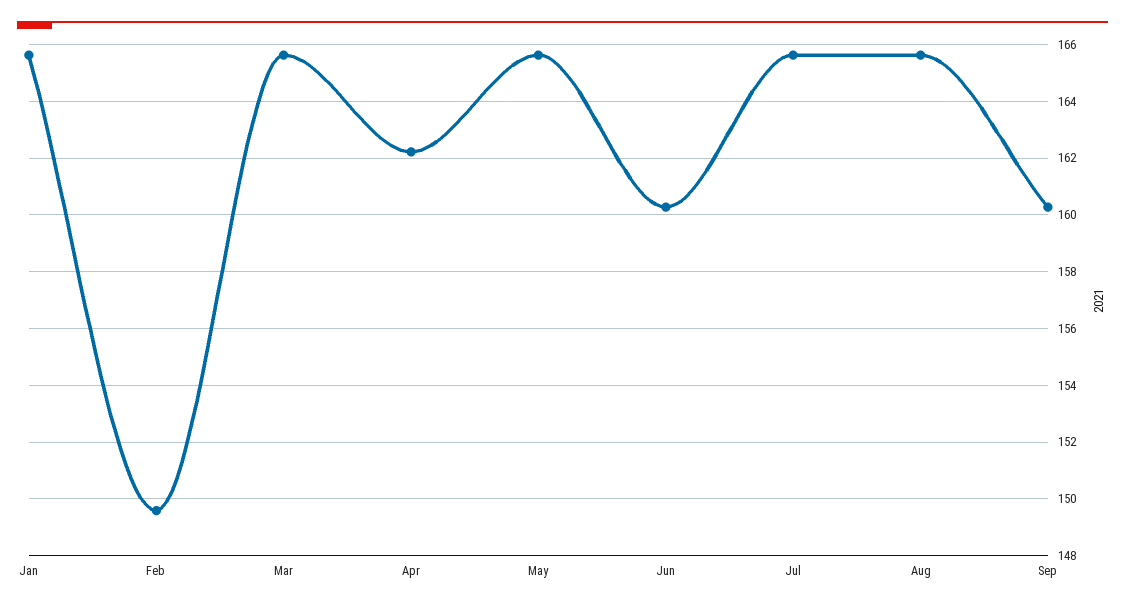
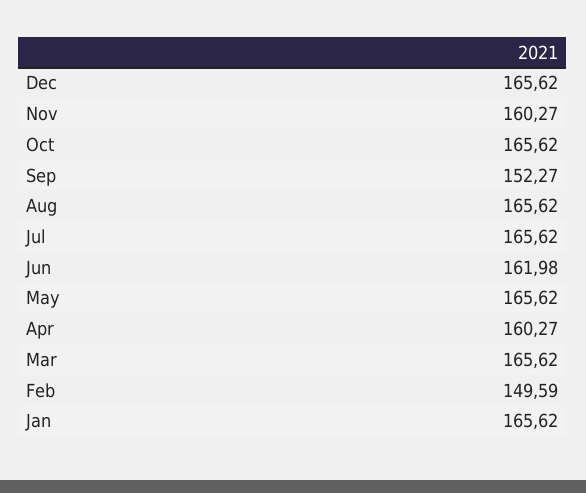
Apr: 162.25 -> 160.27
Jun: 160.25 -> 161.98
Sep: 160.25 -> 152.27
Dec: none -> 165.62
Nov: none -> 160.27
Oct: none -> 165.62

